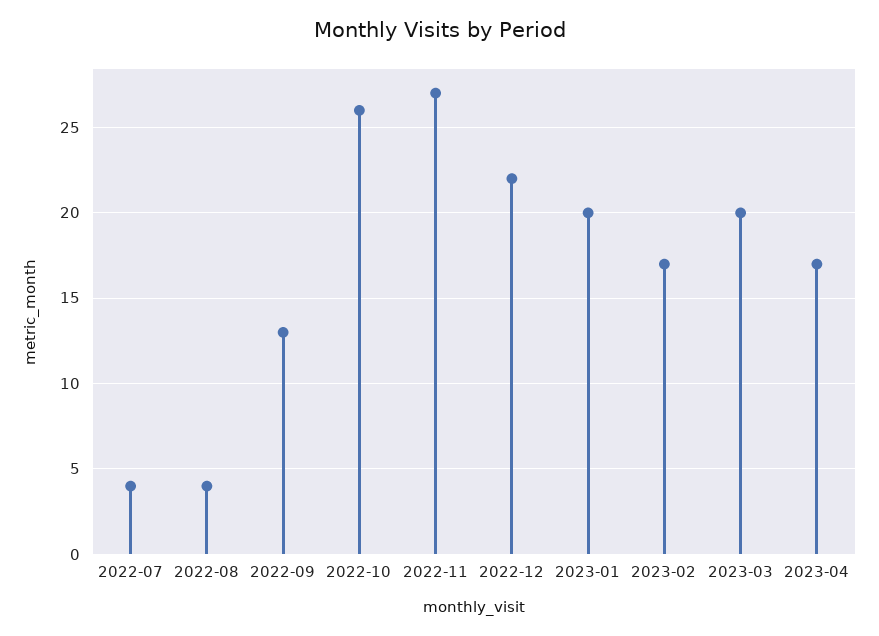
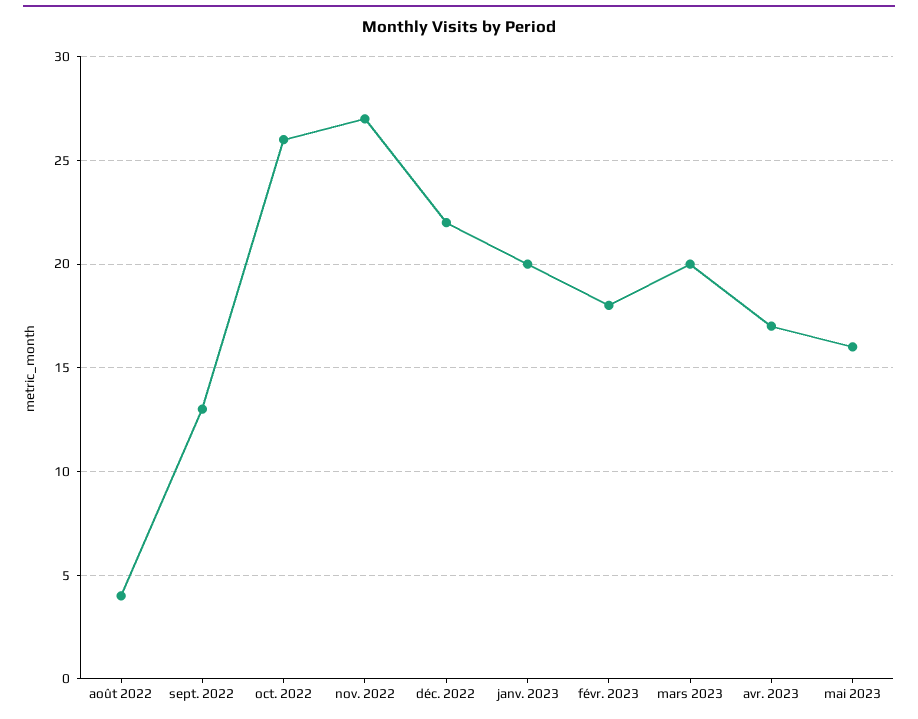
2022-07: 4 -> none
2023-02: 17 -> 18
mai 2023: none -> 16

